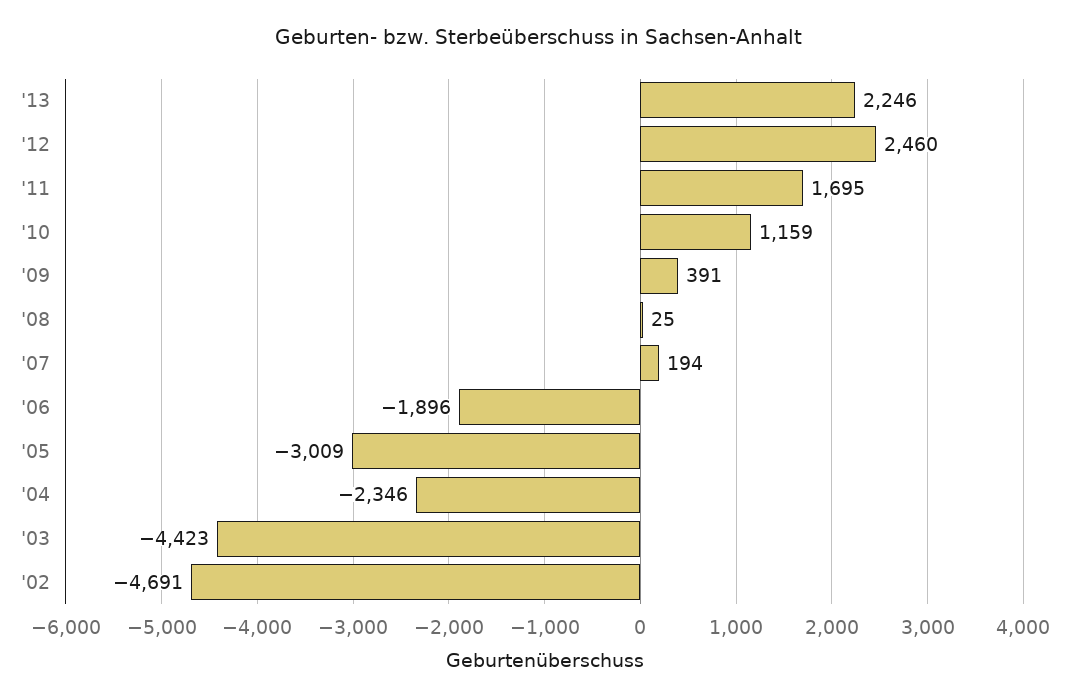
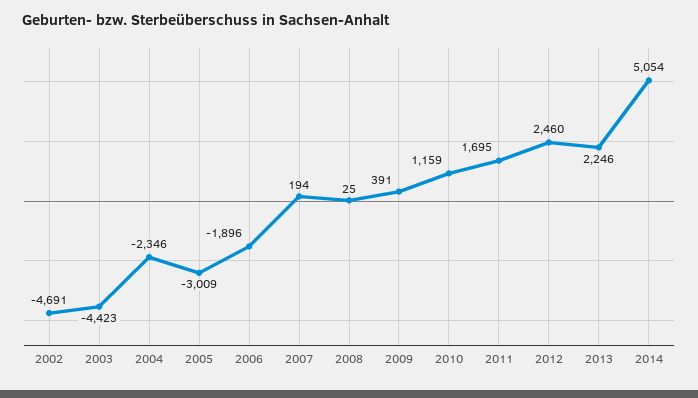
2014: none -> 5054

